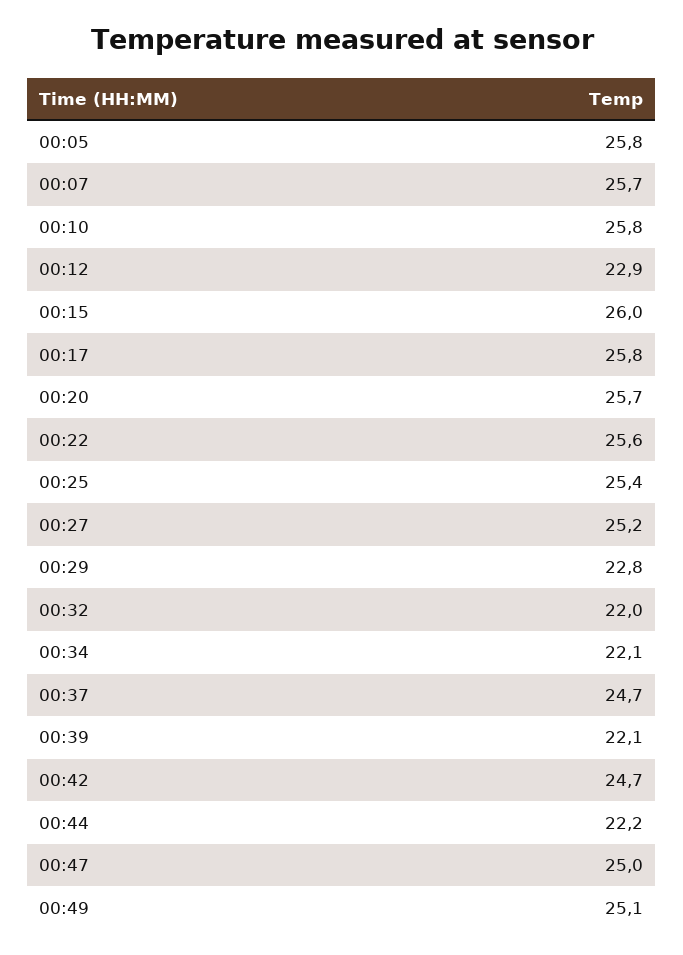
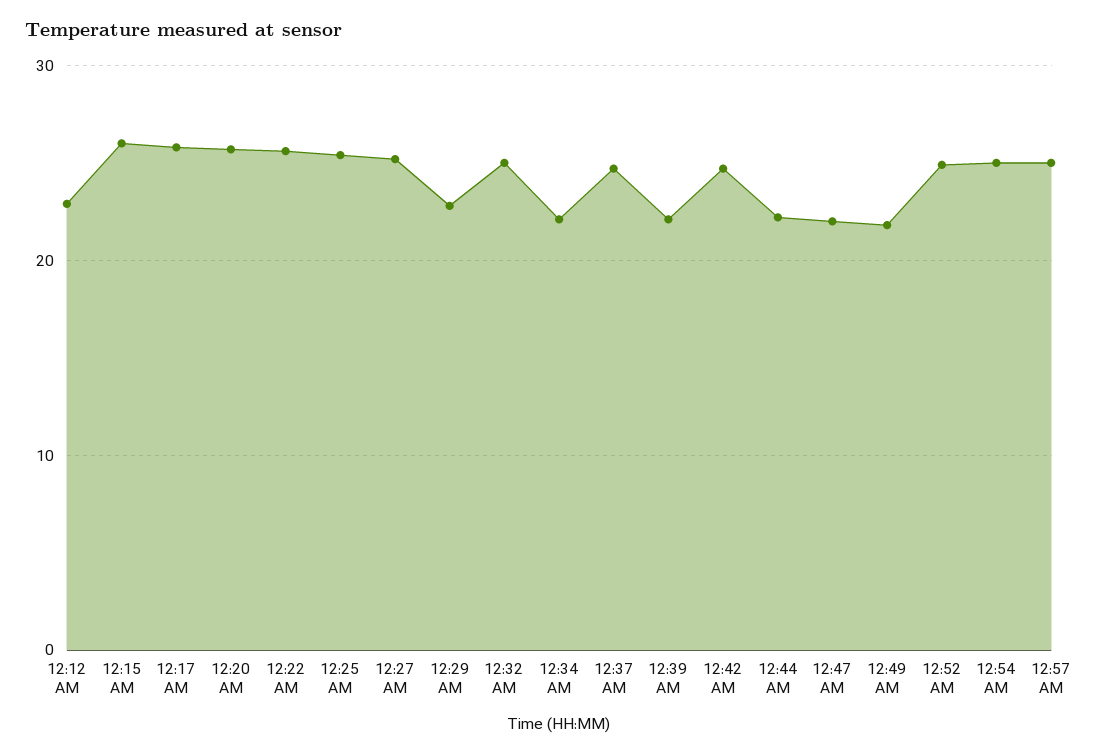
00:05: 25.8 -> none
00:07: 25.7 -> none
00:10: 25.8 -> none
00:32: 22 -> 25
00:47: 25 -> 22
00:49: 25.1 -> 22
12:52 AM: none -> 25
12:54 AM: none -> 25
12:57 AM: none -> 25

